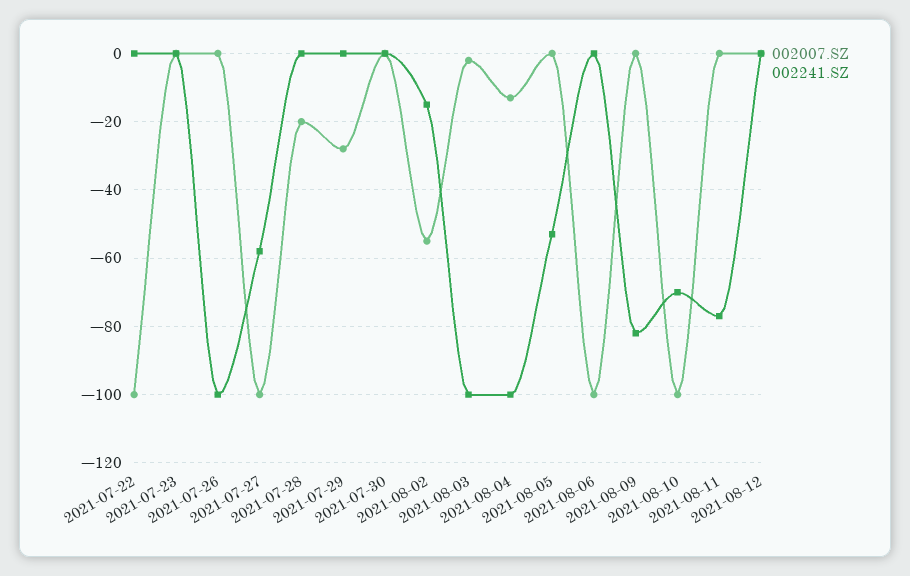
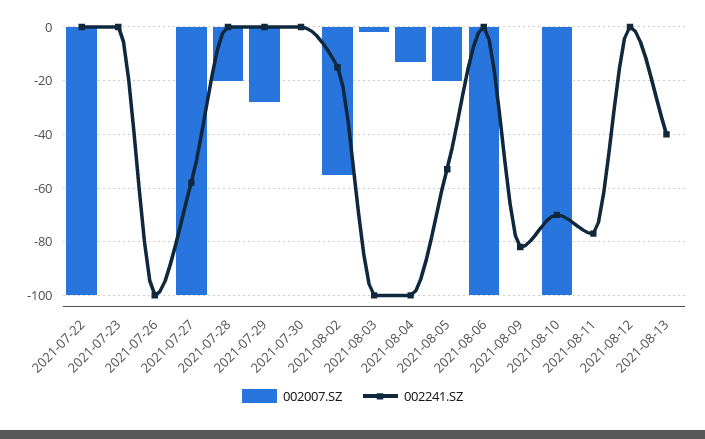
002007.SZ, 2021-08-05: 0 -> -20
002007.SZ, 2021-08-13: none -> 0
002241.SZ, 2021-08-13: none -> -40

